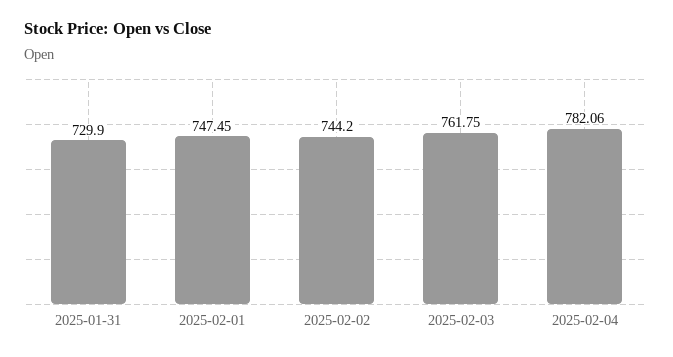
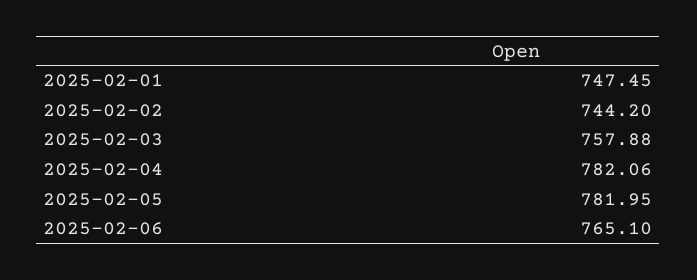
2025-01-31: 729.9 -> none
2025-02-03: 761.75 -> 757.88
2025-02-05: none -> 781.95
2025-02-06: none -> 765.1

